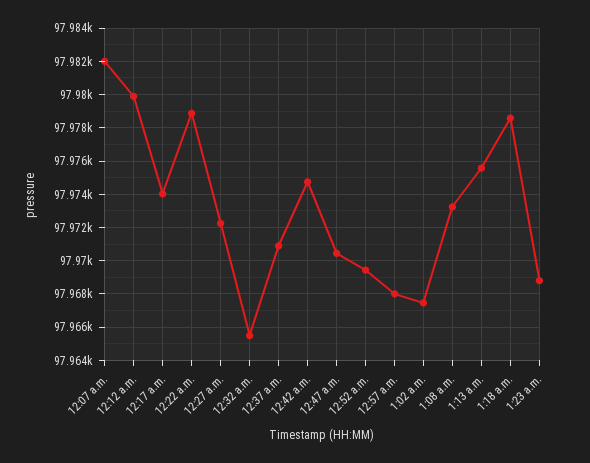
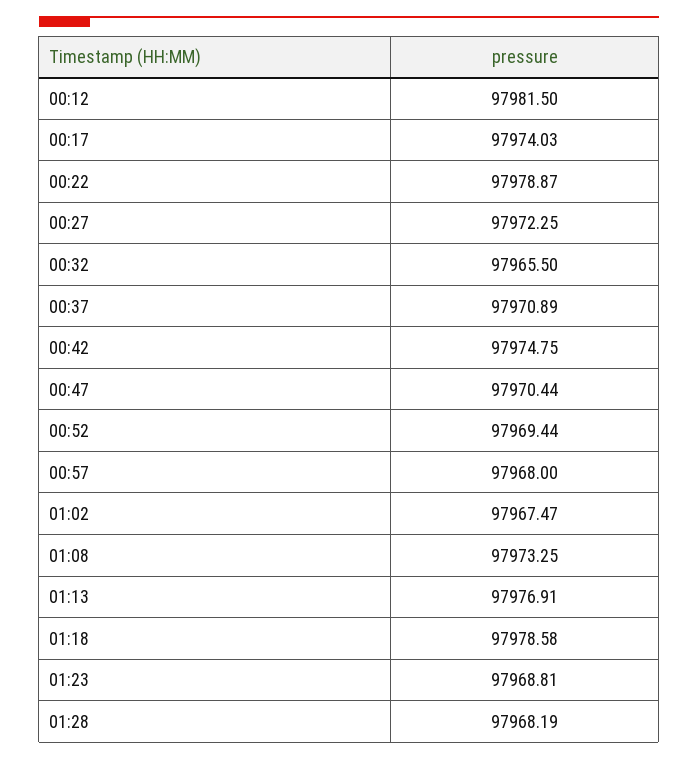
12:07 a.m.: 97982 -> none
12:12 a.m.: 97980 -> 97981.5
1:13 a.m.: 97975.5 -> 97976.91
01:28: none -> 97968.19

